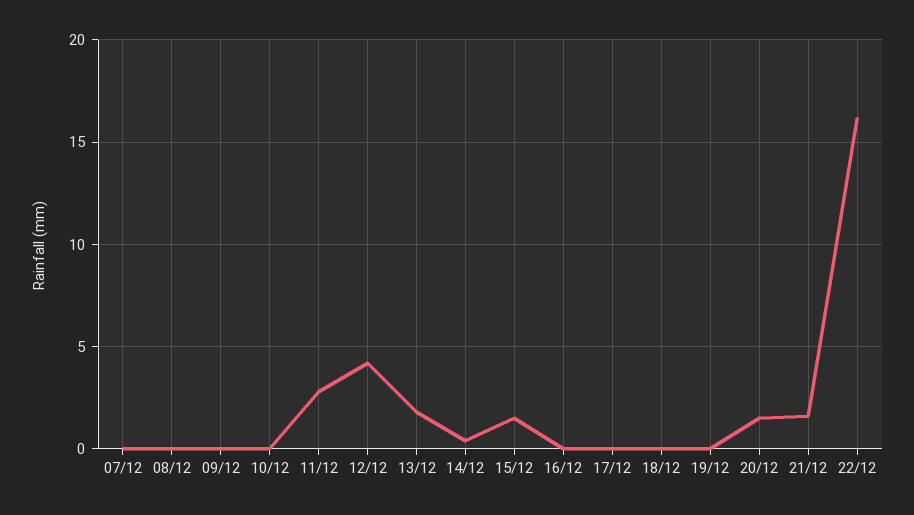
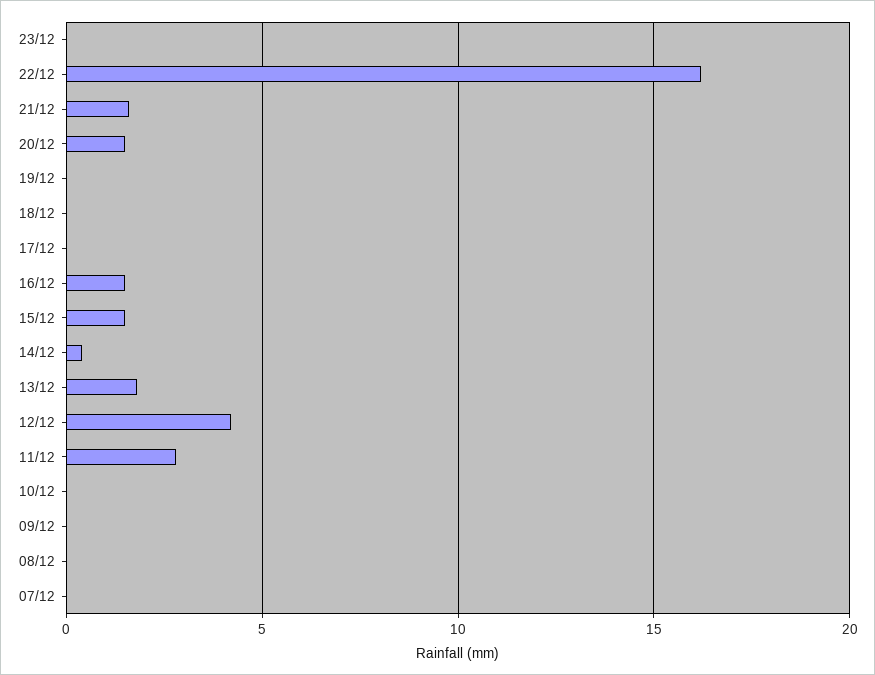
16/12: 0 -> 1.5
23/12: none -> 0

